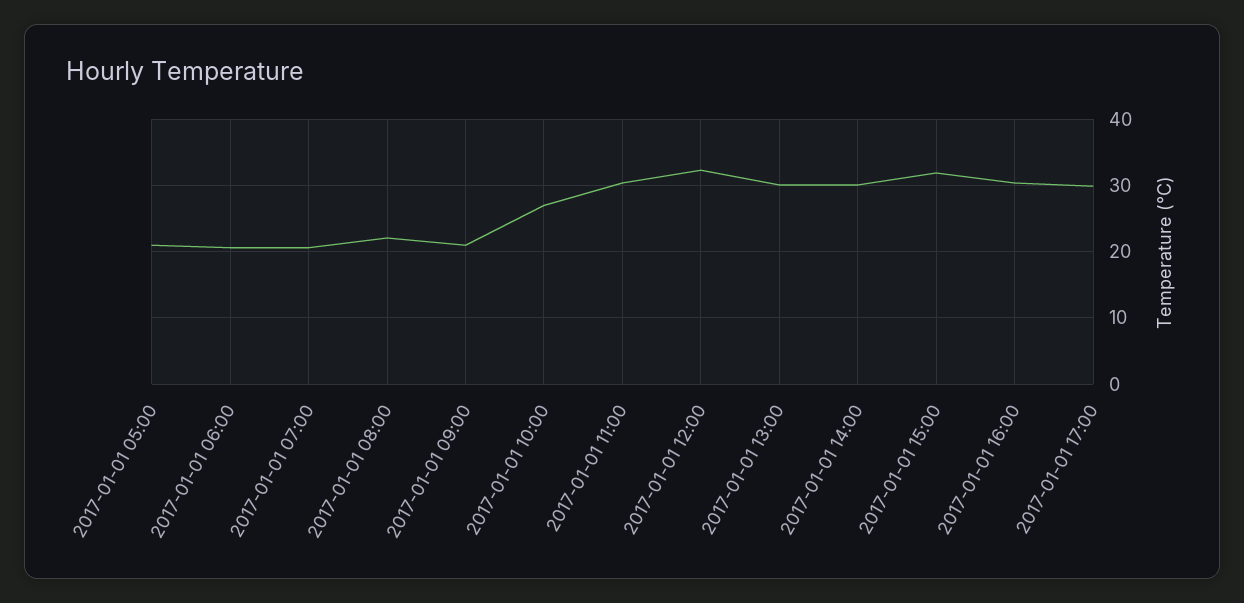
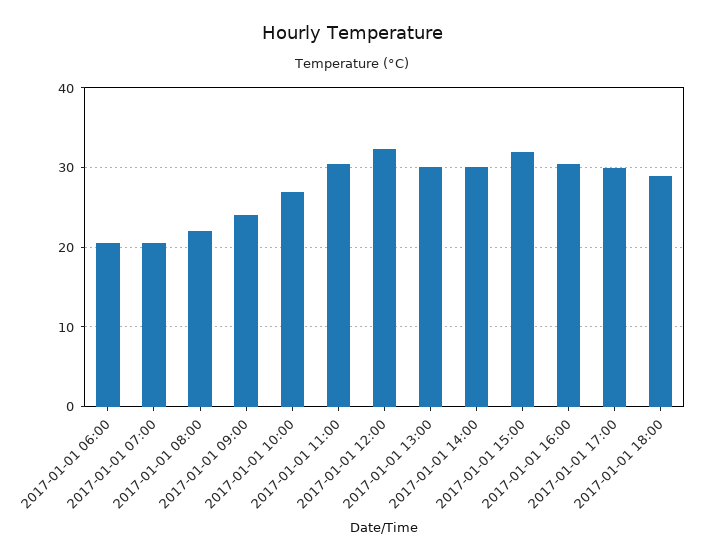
2017-01-01 05:00: 21 -> none
2017-01-01 09:00: 21 -> 24
2017-01-01 18:00: none -> 29

